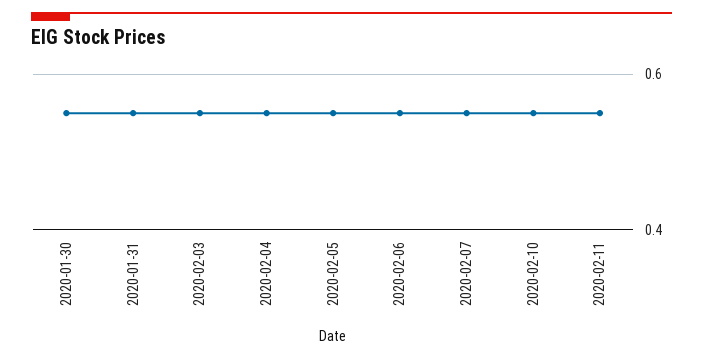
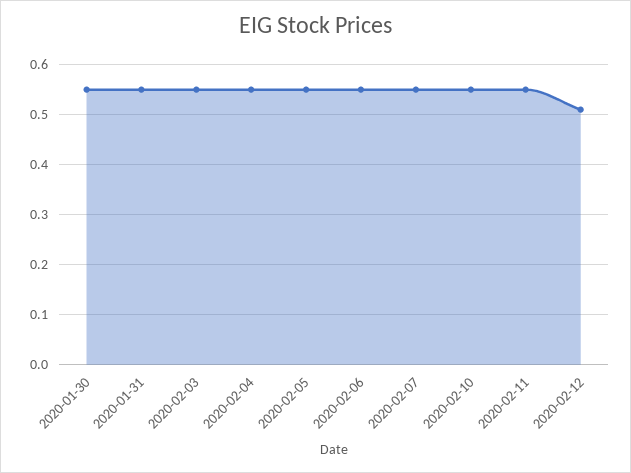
2020-02-12: none -> 0.5

